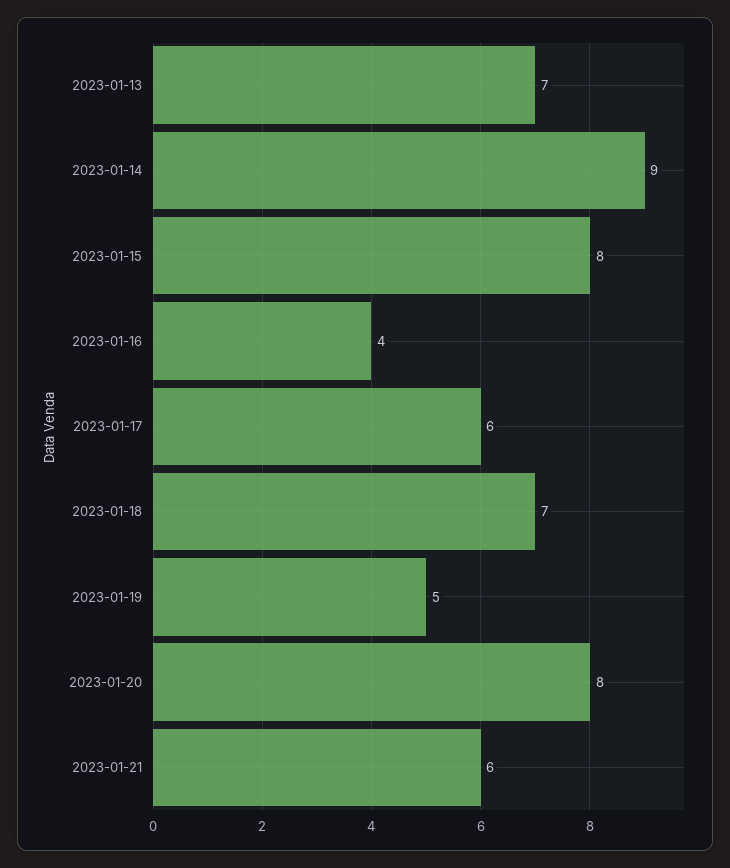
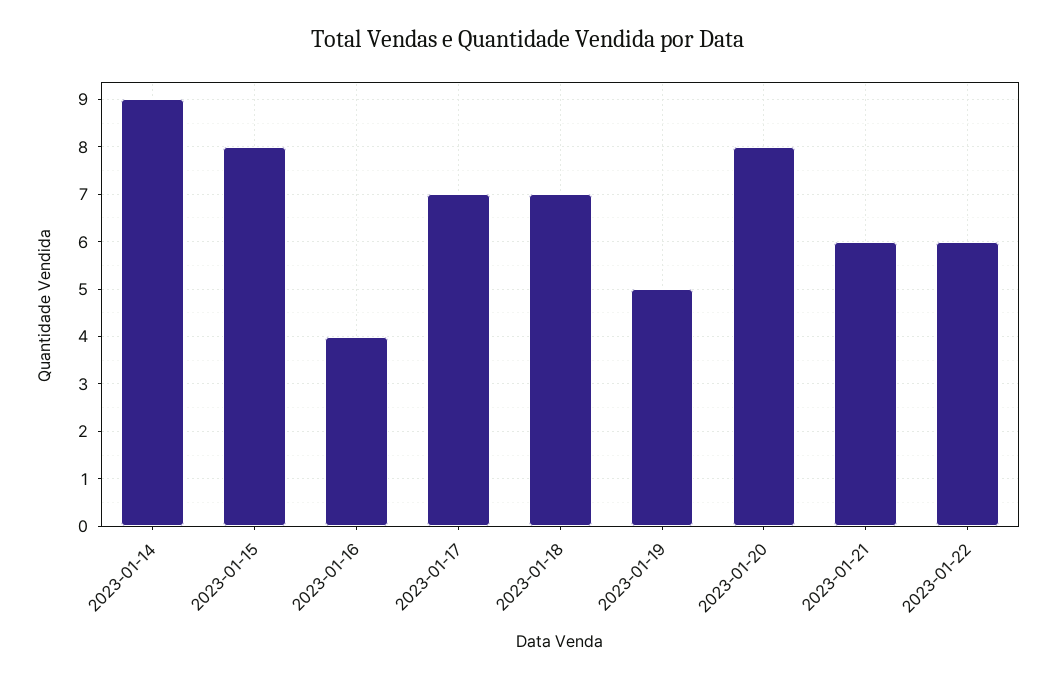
2023-01-13: 7 -> none
2023-01-17: 6 -> 7
2023-01-22: none -> 6

